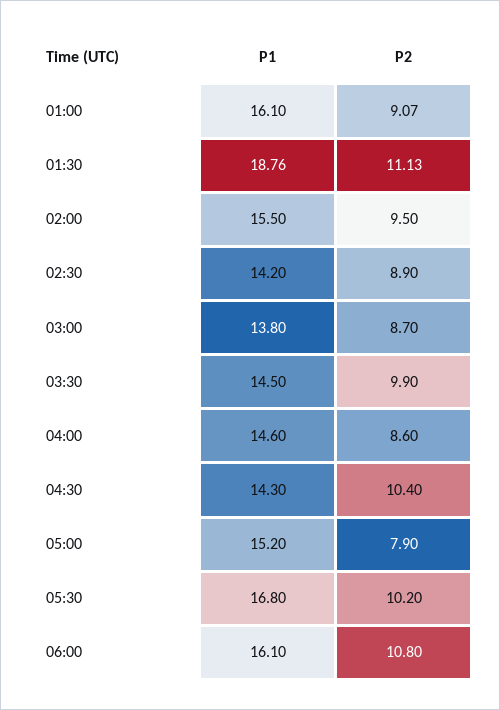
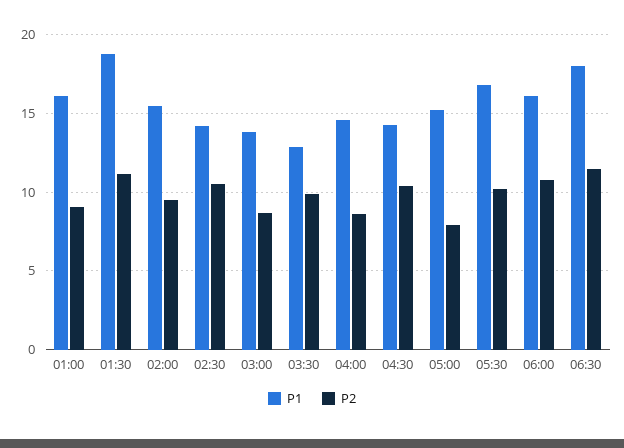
P2, 02:30: 8.9 -> 10.5
P1, 03:30: 14.5 -> 13
P1, 06:30: none -> 18
P2, 06:30: none -> 11.5

